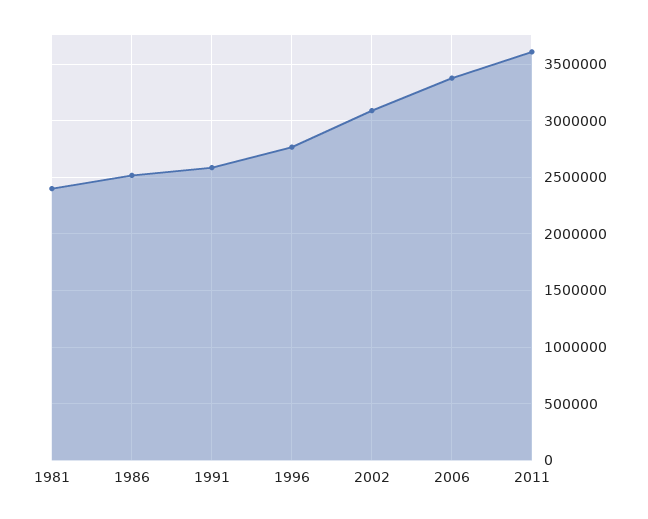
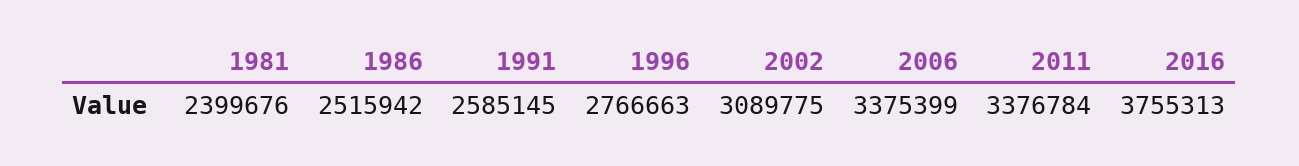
2011: 3600000 -> 3376784
2016: none -> 3755313

